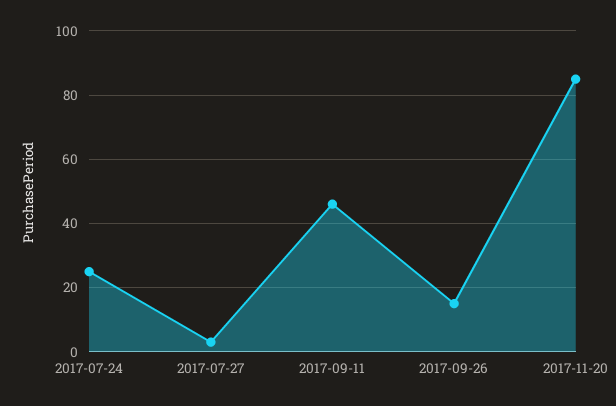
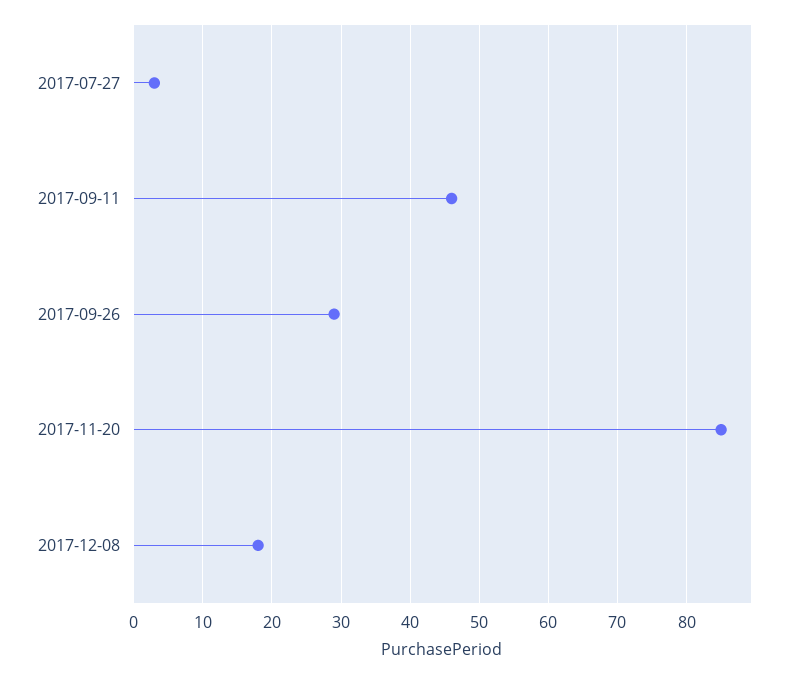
2017-07-24: 25 -> none
2017-09-26: 15 -> 29
2017-12-08: none -> 18

